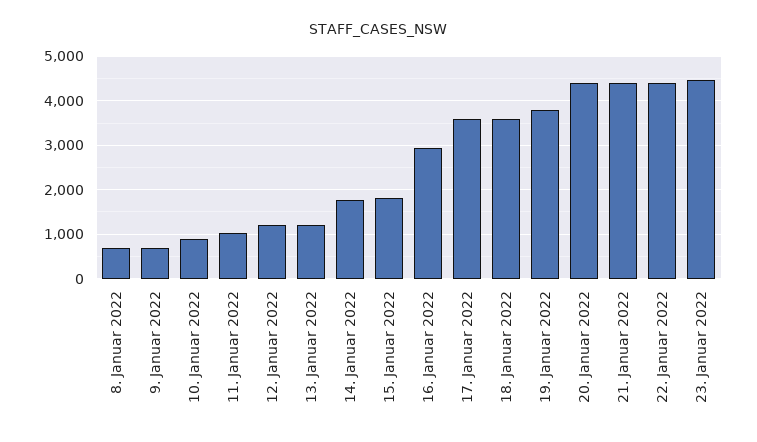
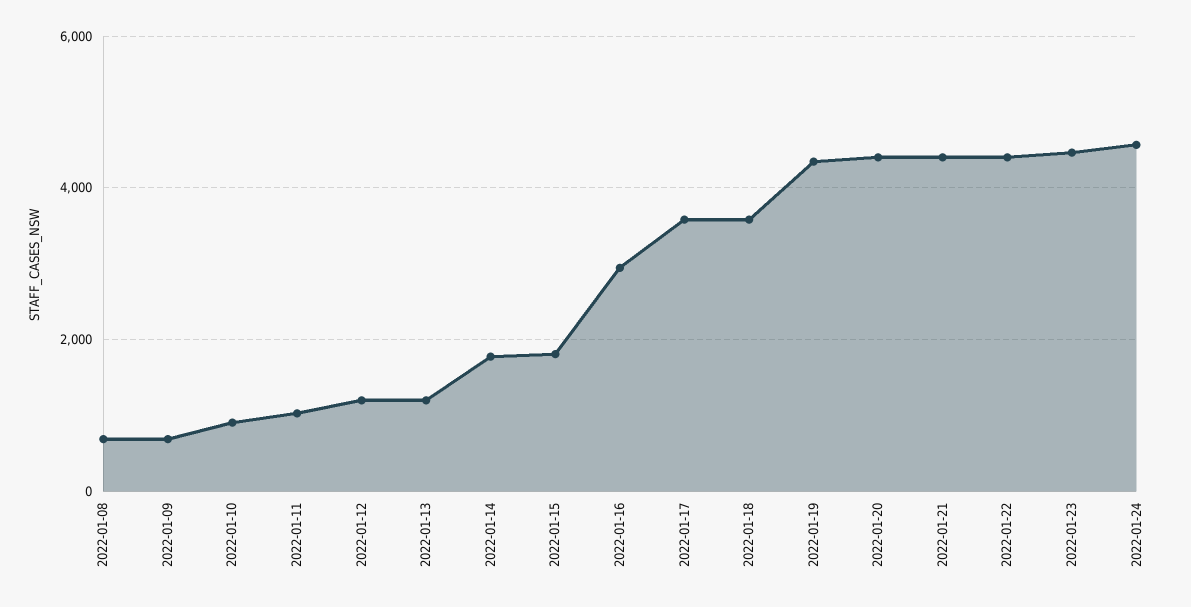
19. Januar 2022: 3800 -> 4400
2022-01-24: none -> 4600

